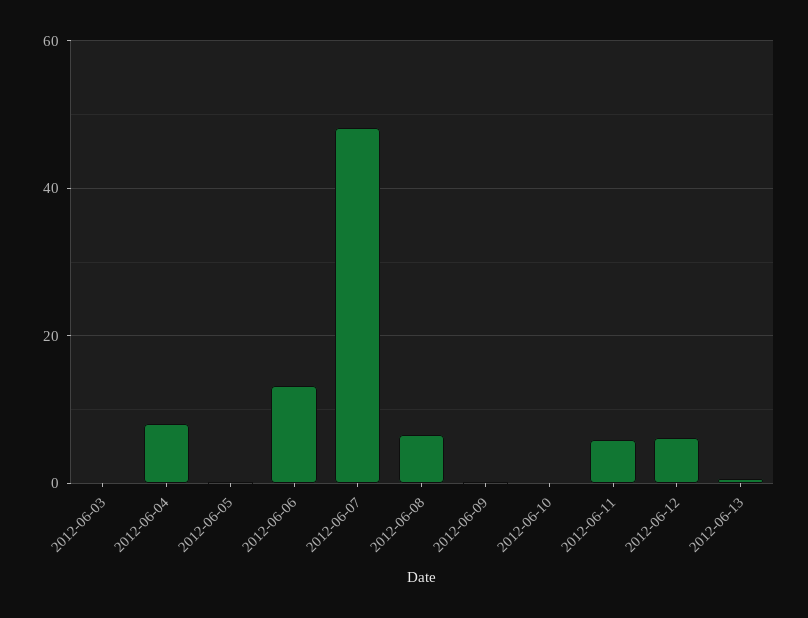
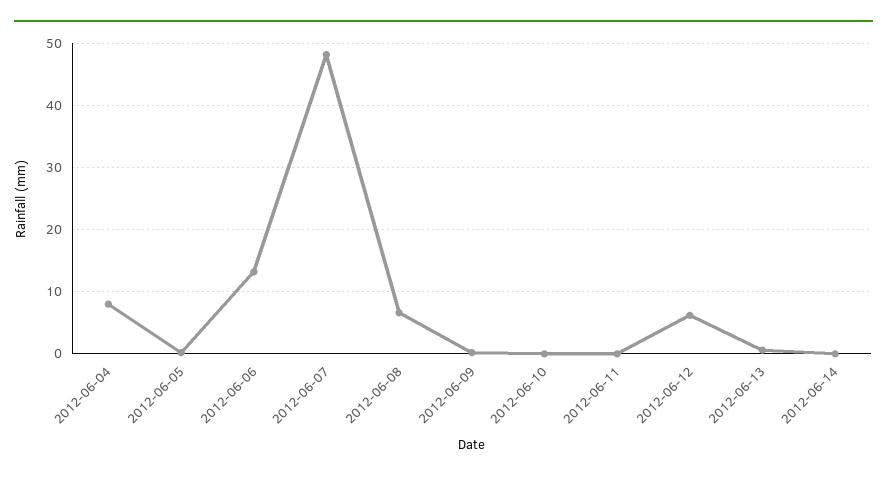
2012-06-03: 0 -> none
2012-06-11: 6 -> 0
2012-06-14: none -> 0

